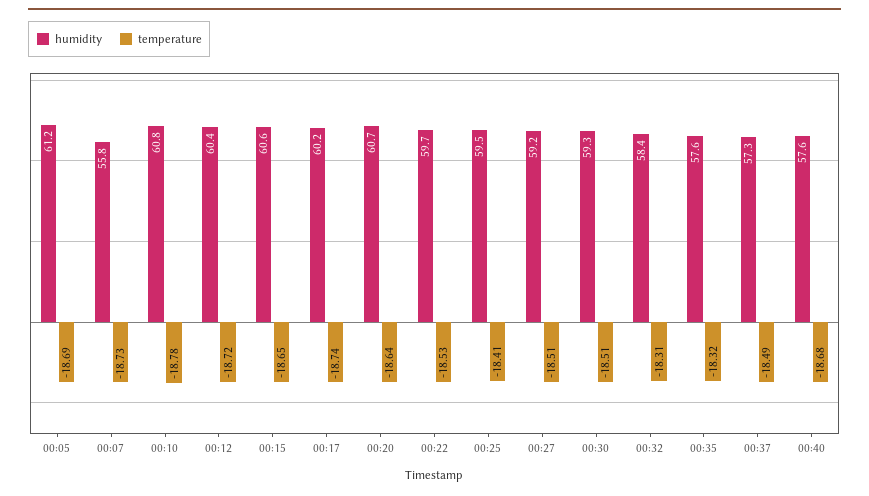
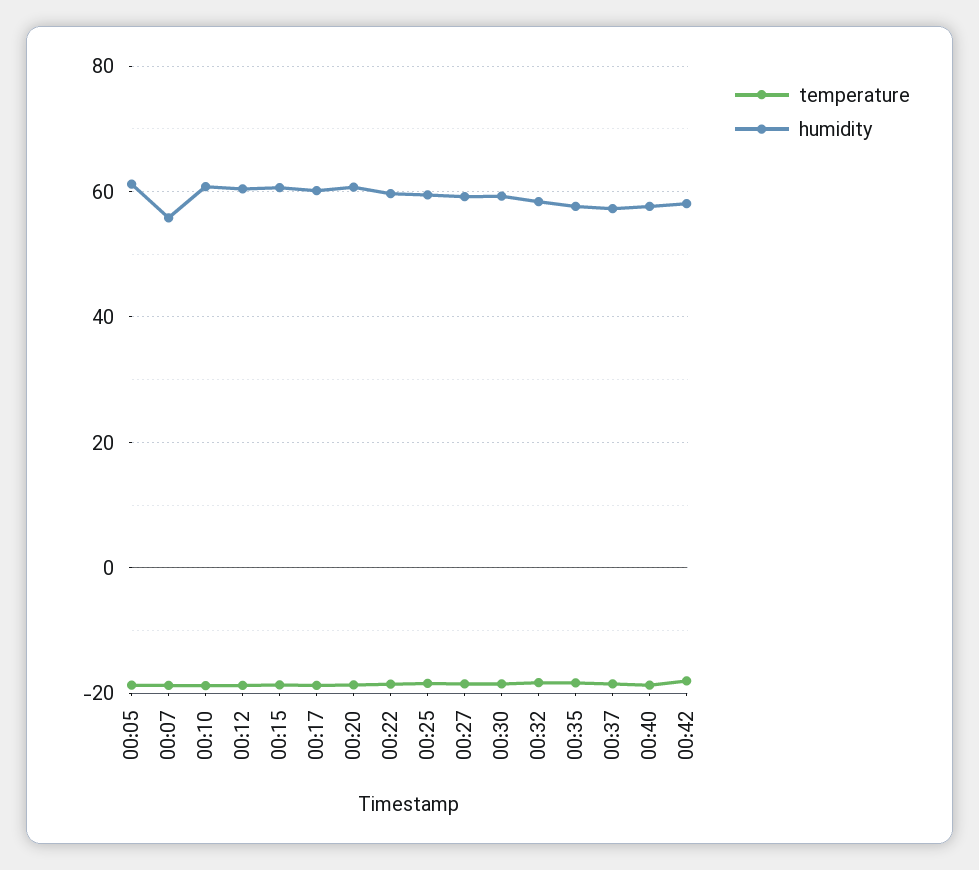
temperature, 00:42: none -> -18
humidity, 00:42: none -> 58

